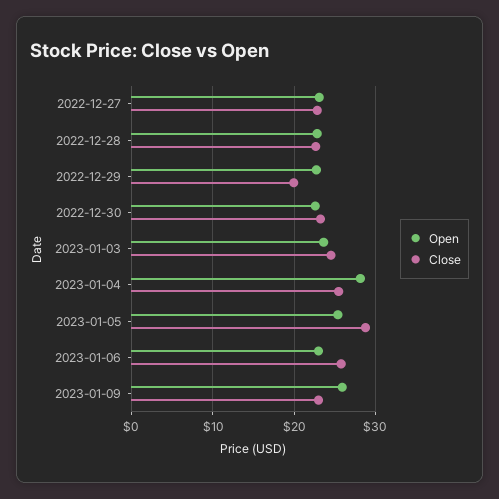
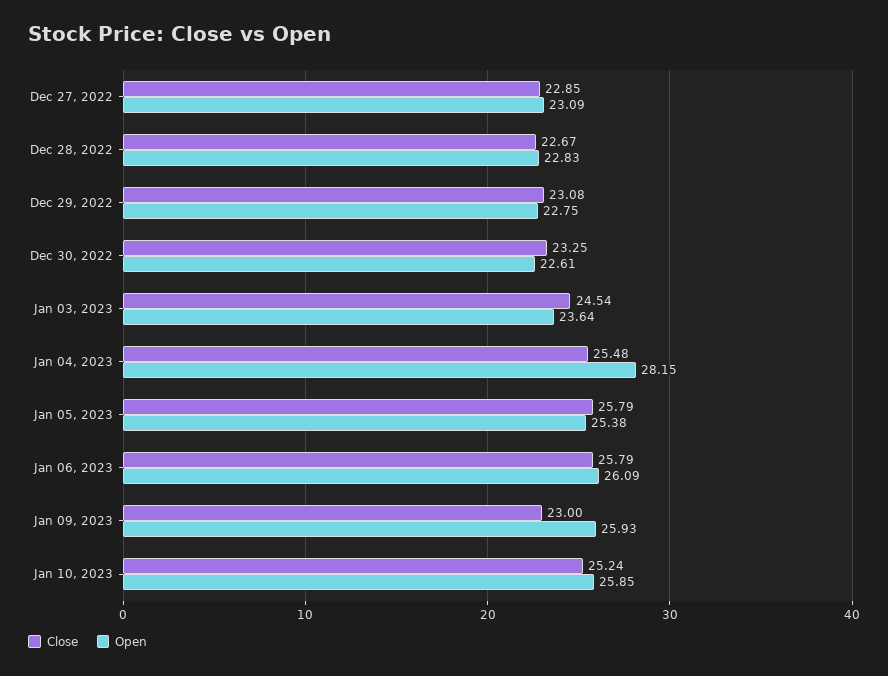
Close, 2022-12-29: 20 -> 23.08
Close, 2023-01-05: 29 -> 25.79
Open, 2023-01-06: 23 -> 26.09
Close, Jan 10, 2023: none -> 25.24
Open, Jan 10, 2023: none -> 25.85

